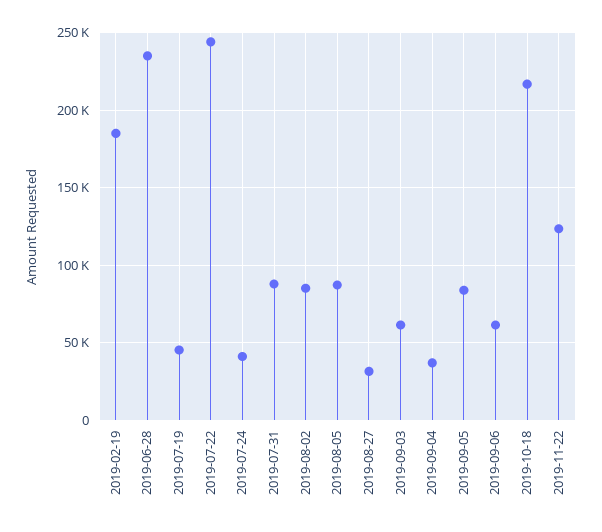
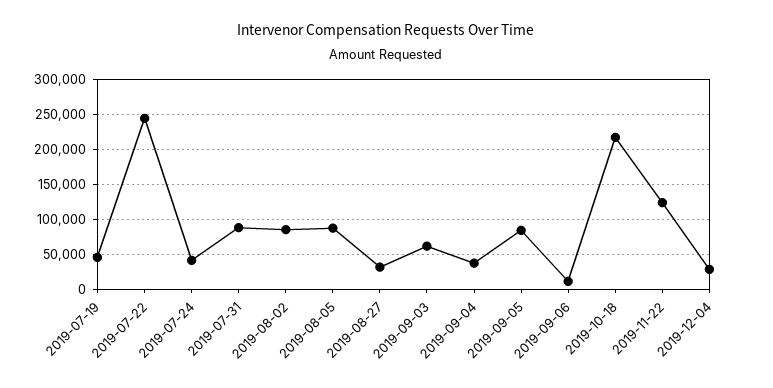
2019-02-19: 185000 -> none
2019-06-28: 235000 -> none
2019-09-06: 60000 -> 10000
2019-12-04: none -> 30000

